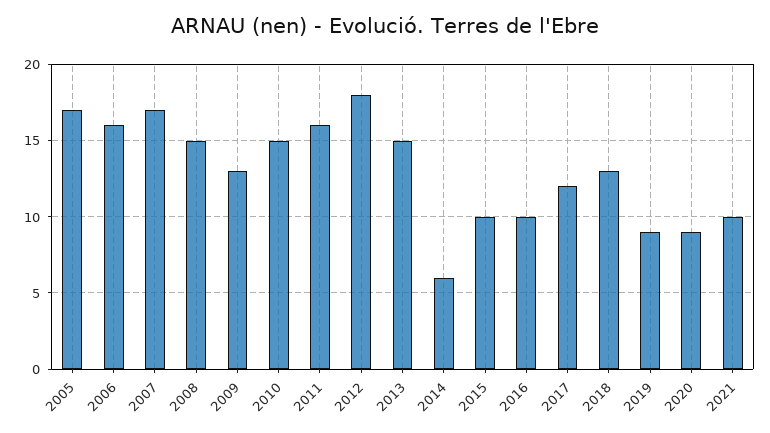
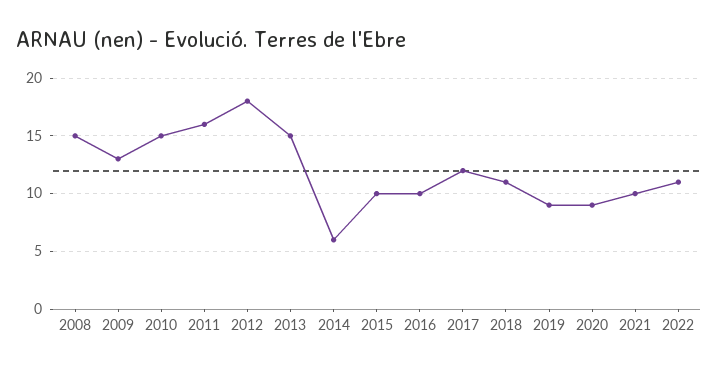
2005: 17 -> none
2006: 16 -> none
2007: 17 -> none
2018: 13 -> 11
2022: none -> 11

